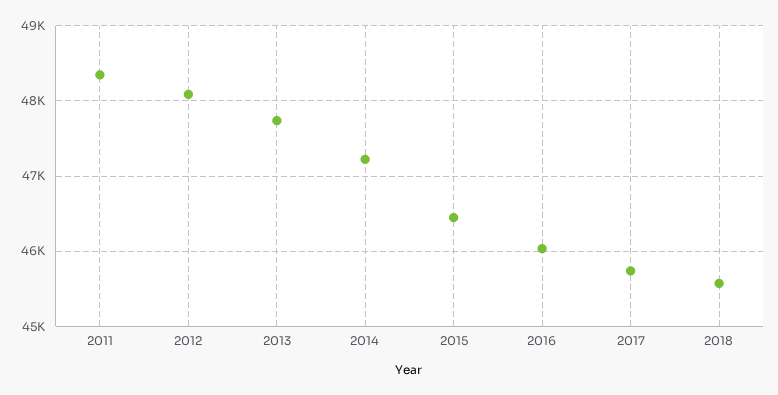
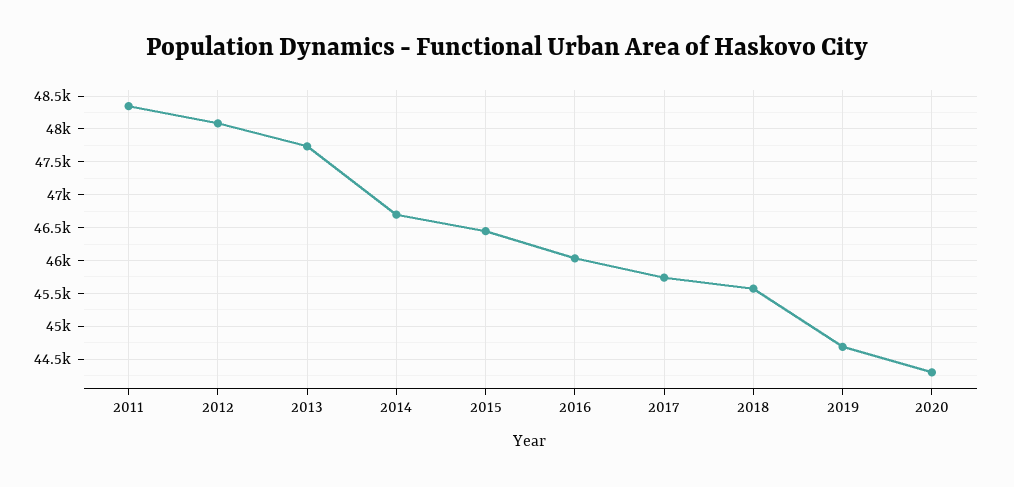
2014: 47200 -> 46700
2019: none -> 44700
2020: none -> 44300

